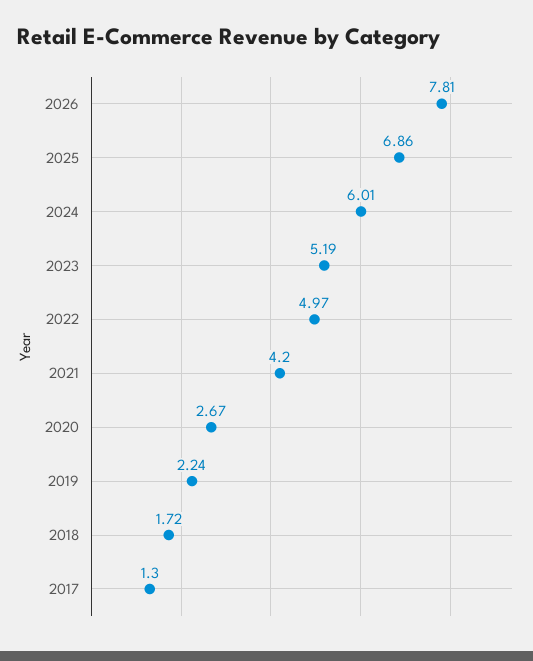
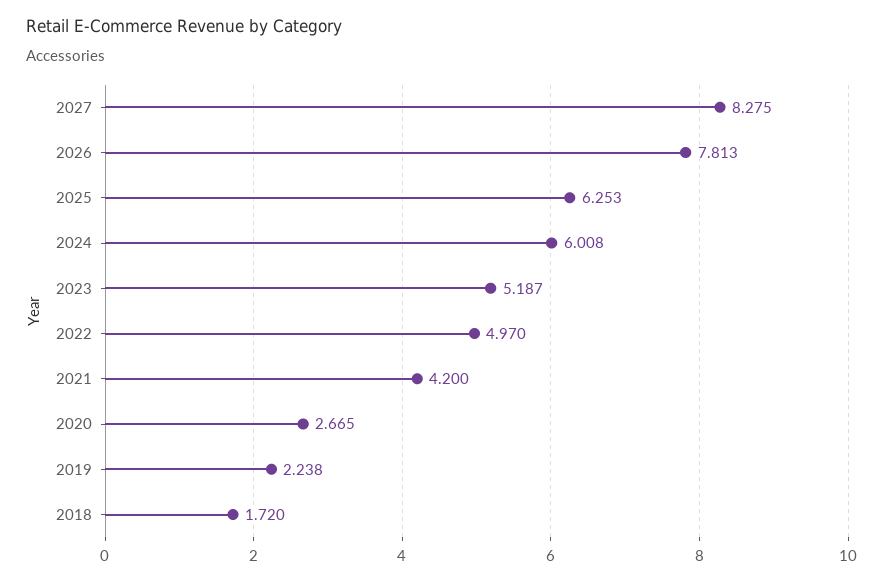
2025: 6.86 -> 6.253
2017: 1.3 -> none
2027: none -> 8.275

